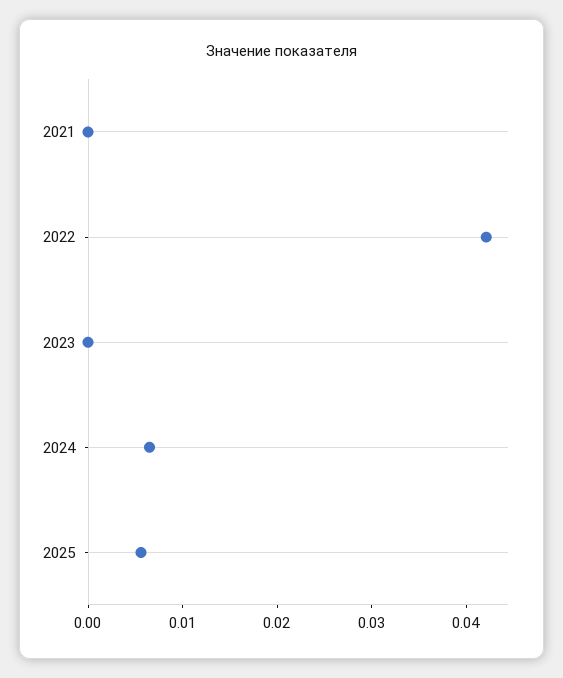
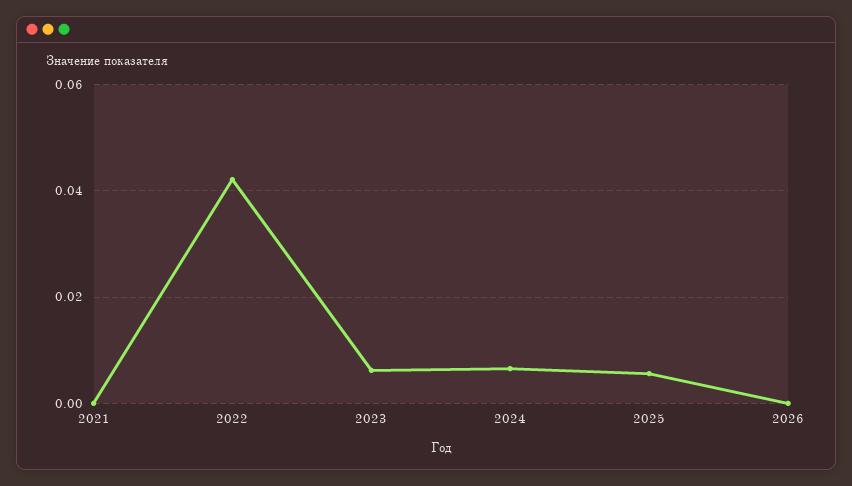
2023: 0 -> 0.006
2026: none -> 0

